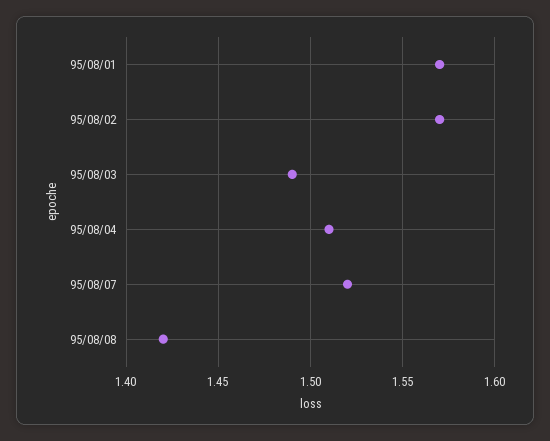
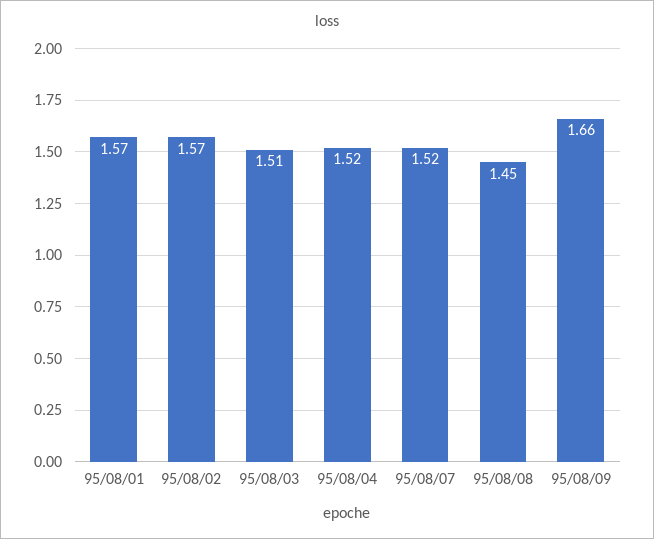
95/08/03: 1.49 -> 1.51
95/08/04: 1.51 -> 1.52
95/08/08: 1.42 -> 1.45
95/08/09: none -> 1.66

